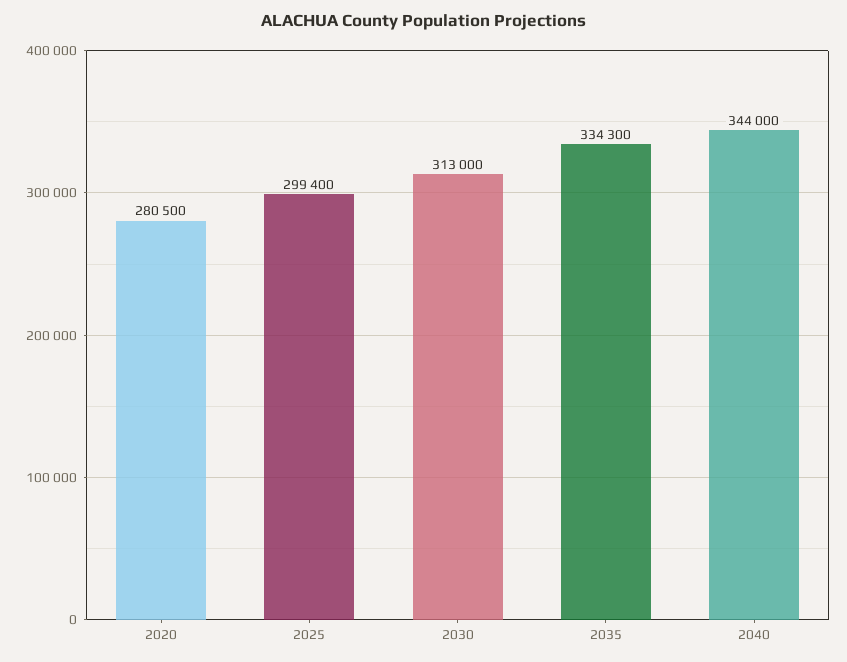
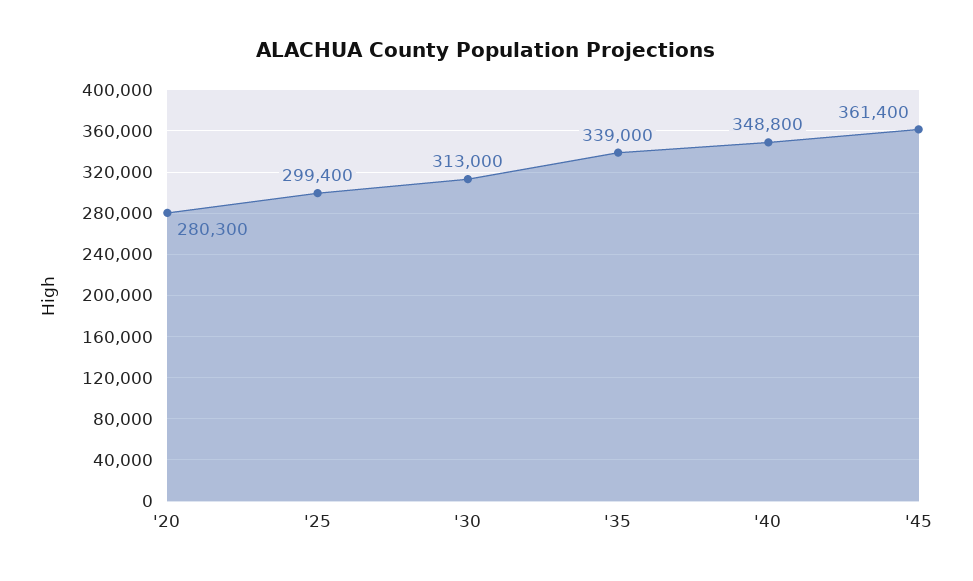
2020: 280500 -> 280300
2035: 334300 -> 339000
2040: 344000 -> 348800
'45: none -> 361400

